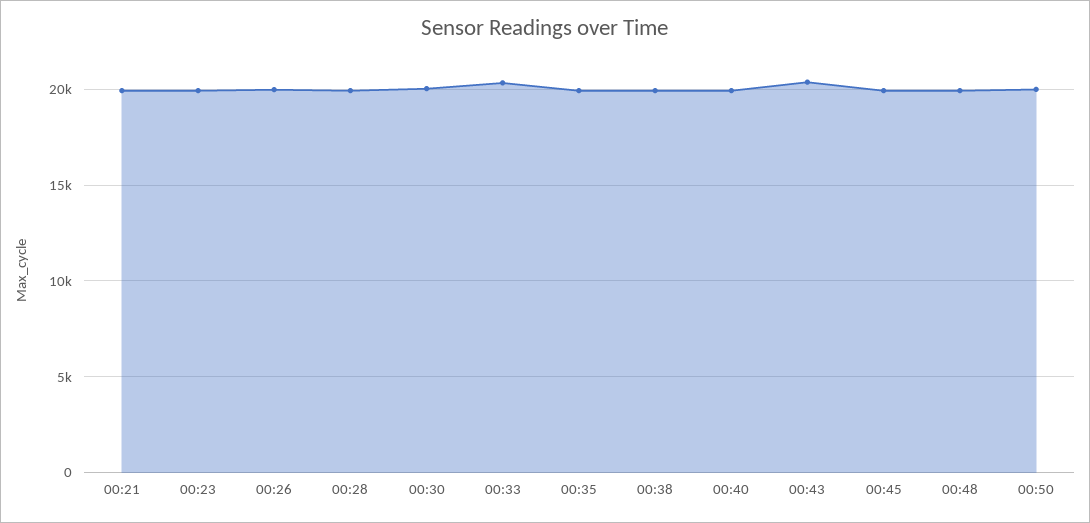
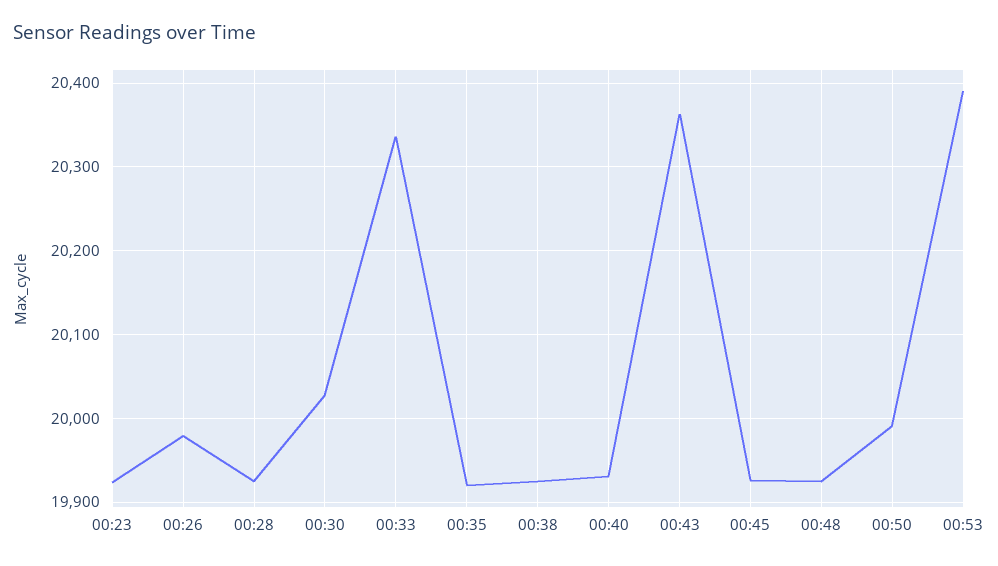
00:21: 20000 -> none
00:53: none -> 20390

